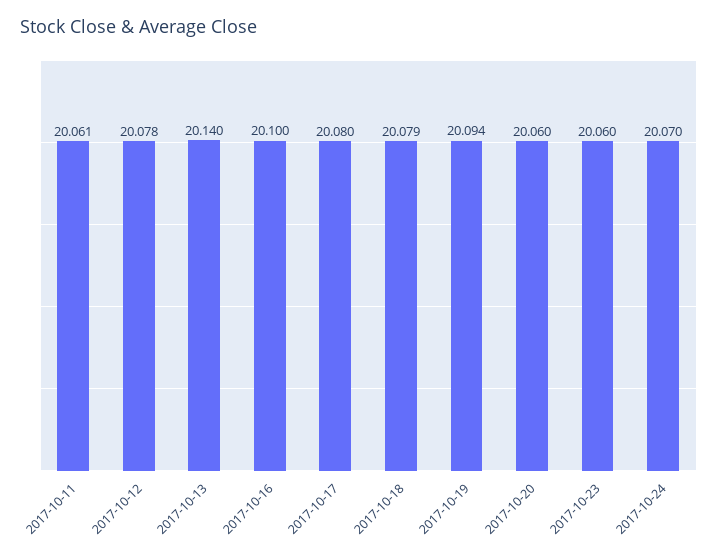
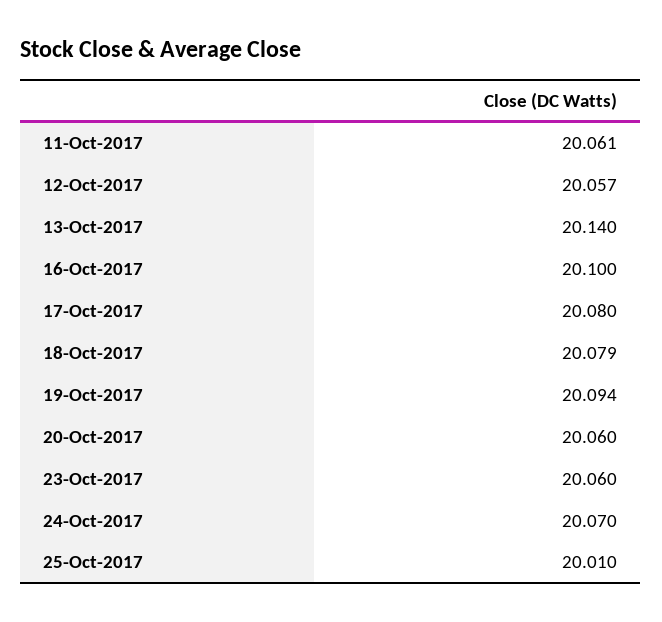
2017-10-12: 20.078 -> 20.057
25-Oct-2017: none -> 20.01

